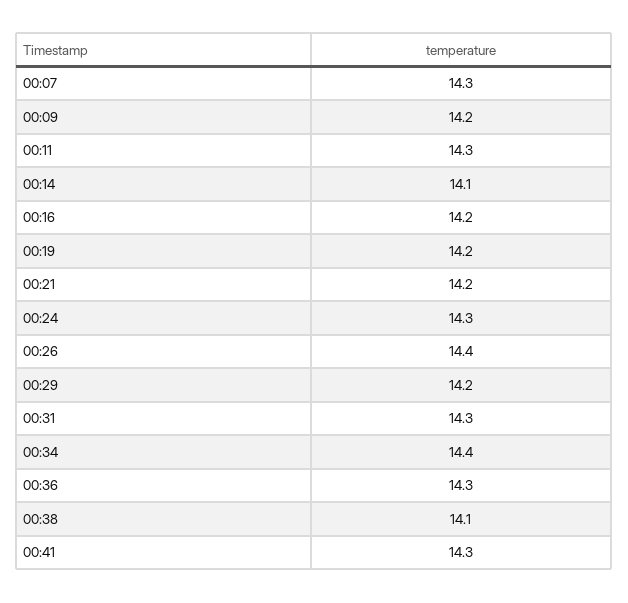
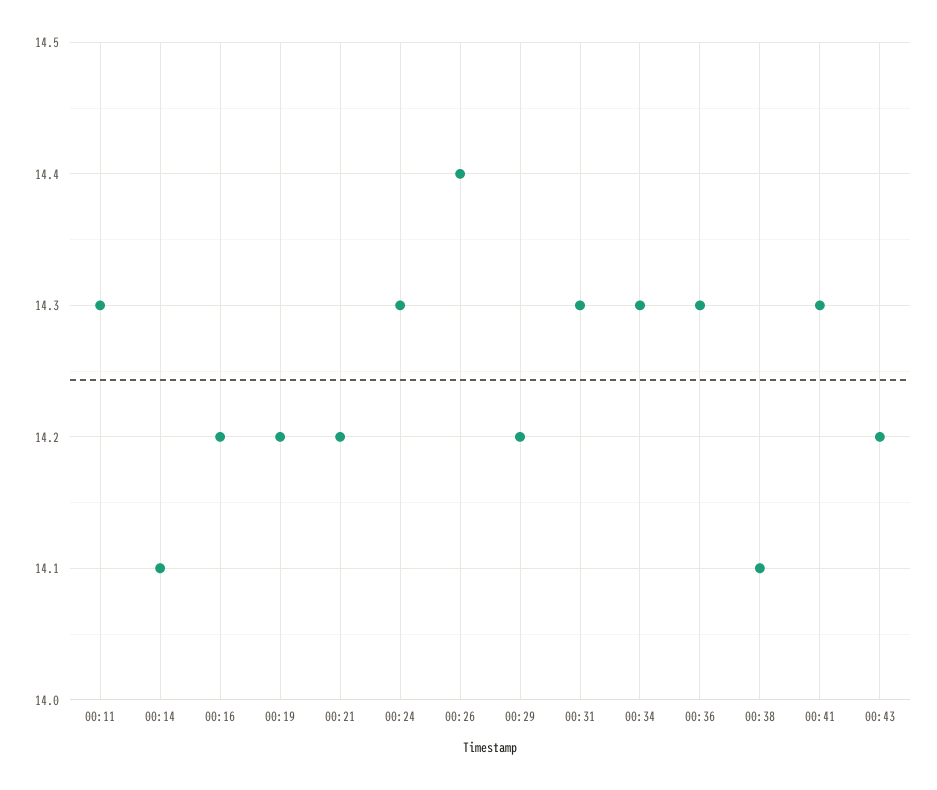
00:07: 14.3 -> none
00:09: 14.2 -> none
00:34: 14.4 -> 14.3
00:43: none -> 14.2

